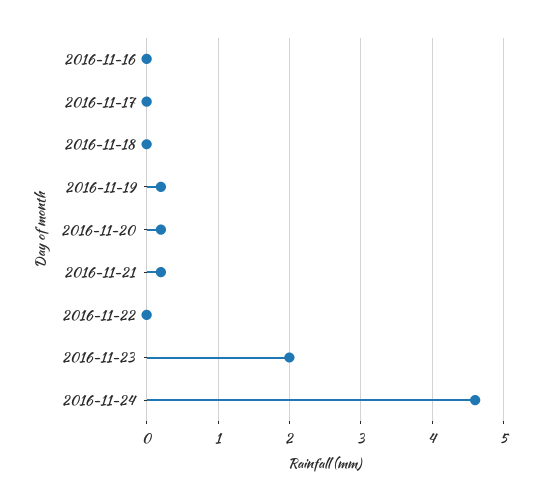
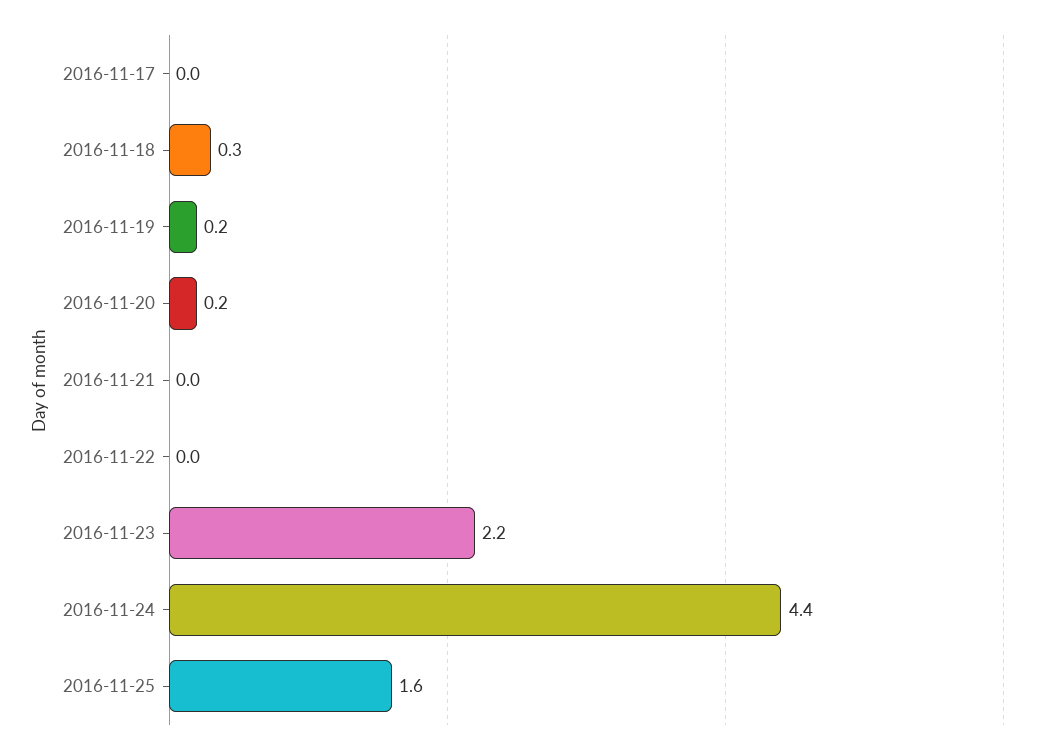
2016-11-16: 0 -> none
2016-11-18: 0 -> 0.3
2016-11-21: 0.2 -> 0
2016-11-23: 2 -> 2.2
2016-11-24: 4.6 -> 4.4
2016-11-25: none -> 1.6

